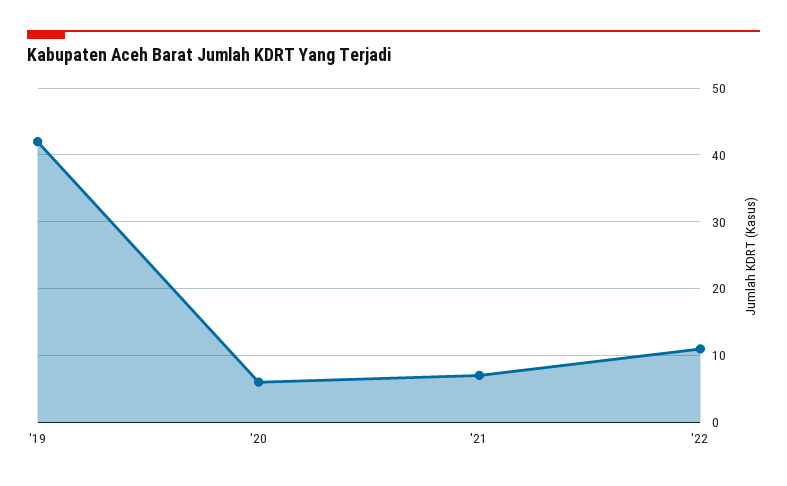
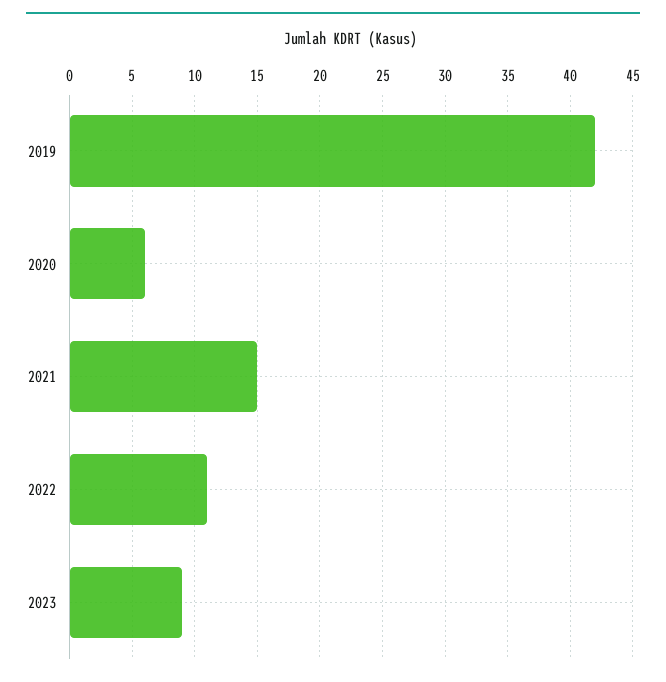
'21: 7 -> 15
2023: none -> 9

